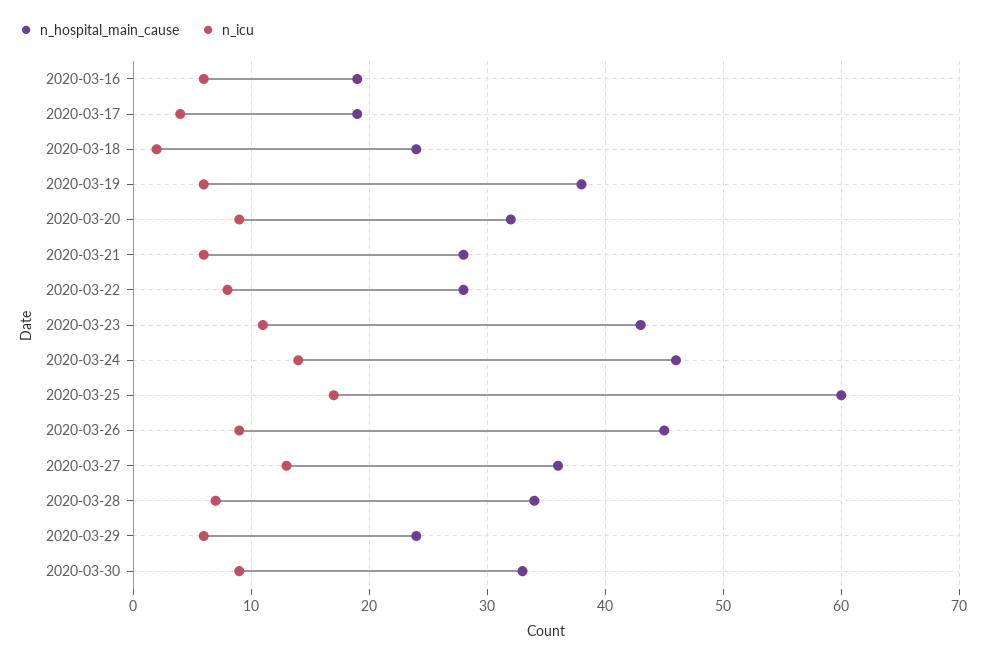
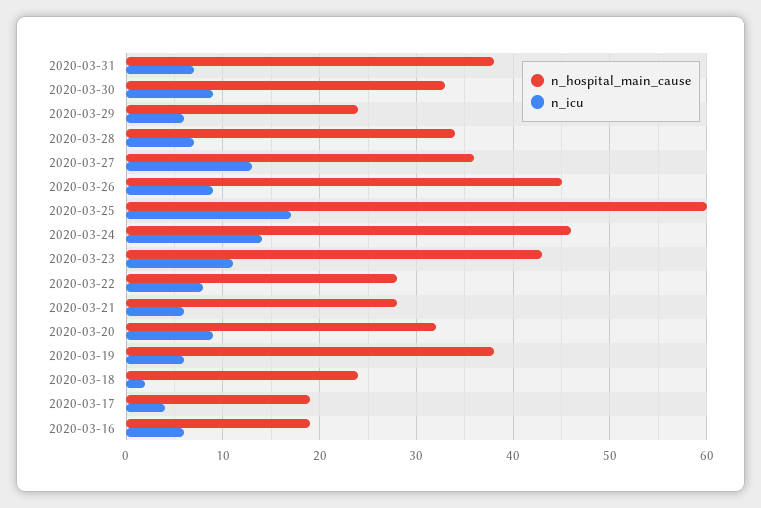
n_hospital_main_cause, 2020-03-31: none -> 38
n_icu, 2020-03-31: none -> 7

